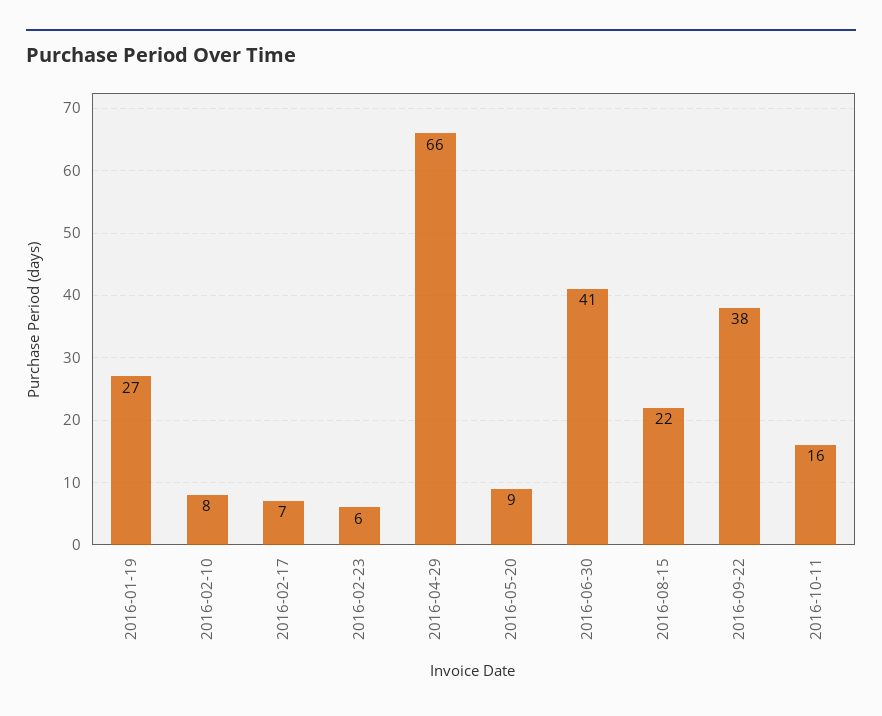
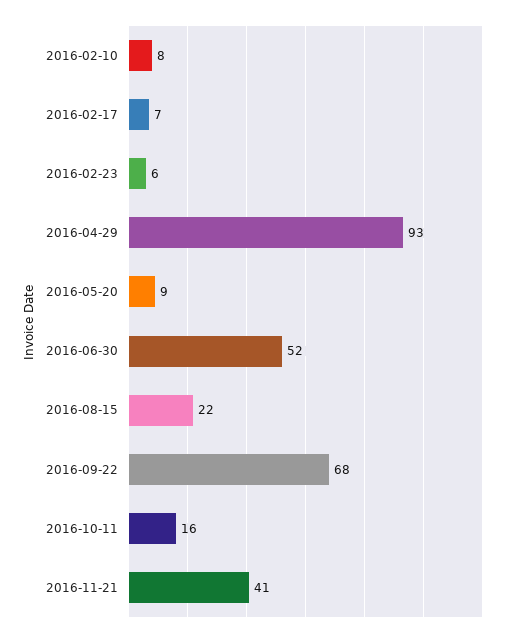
2016-01-19: 27 -> none
2016-04-29: 66 -> 93
2016-06-30: 41 -> 52
2016-09-22: 38 -> 68
2016-11-21: none -> 41

